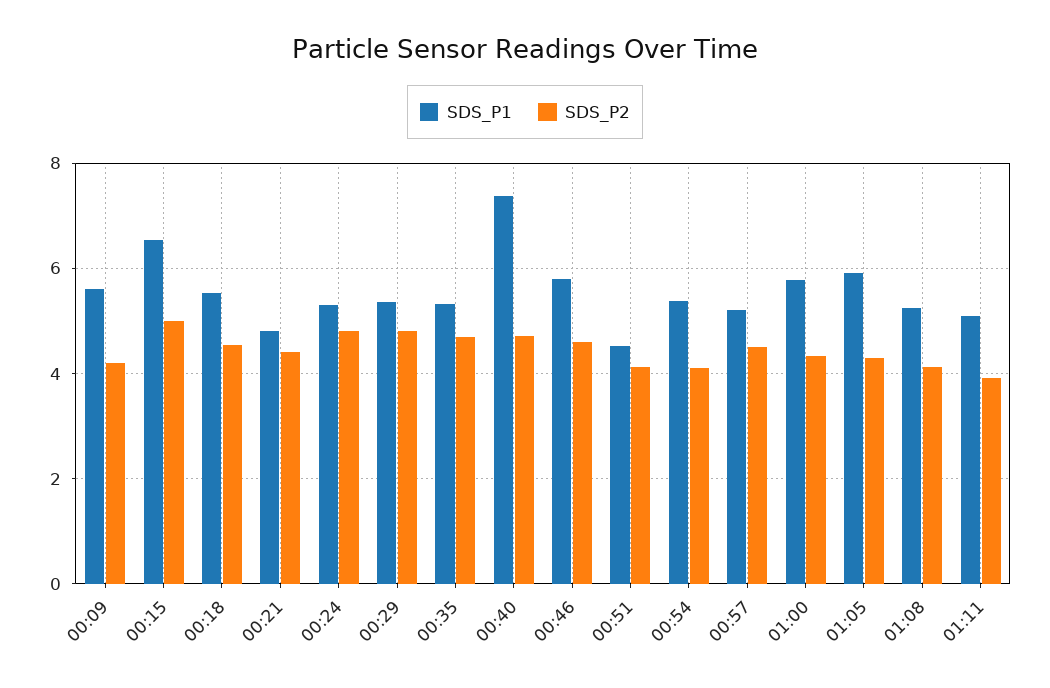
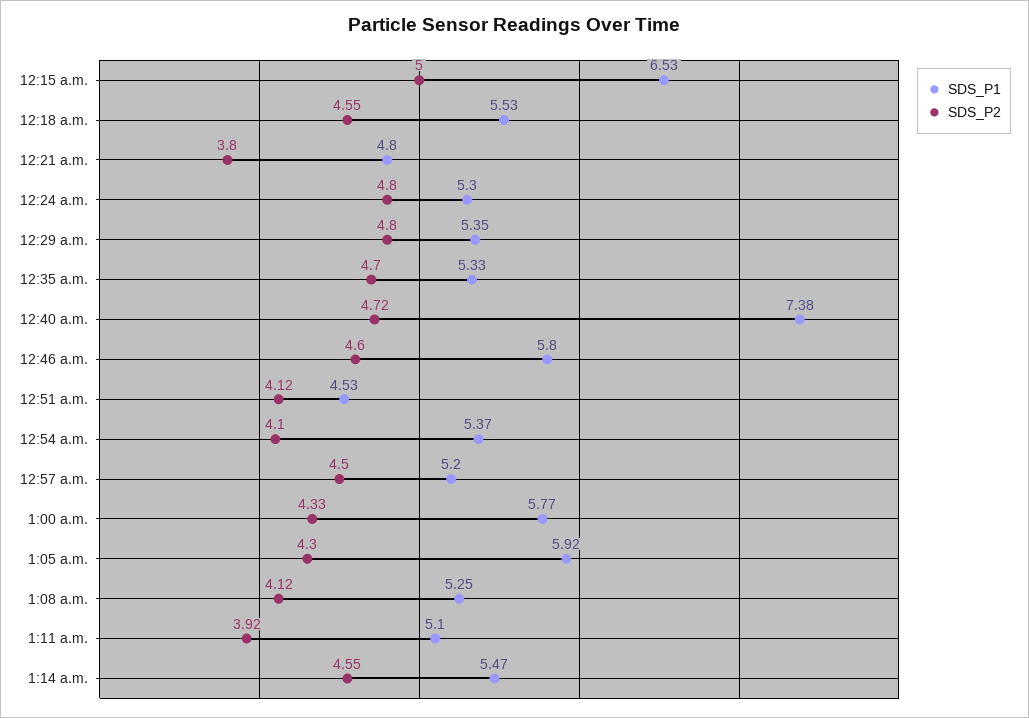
SDS_P1, 00:09: 5.6 -> none
SDS_P2, 00:09: 4.2 -> none
SDS_P2, 00:21: 4.4 -> 3.8
SDS_P1, 1:14 a.m.: none -> 5.47
SDS_P2, 1:14 a.m.: none -> 4.55

